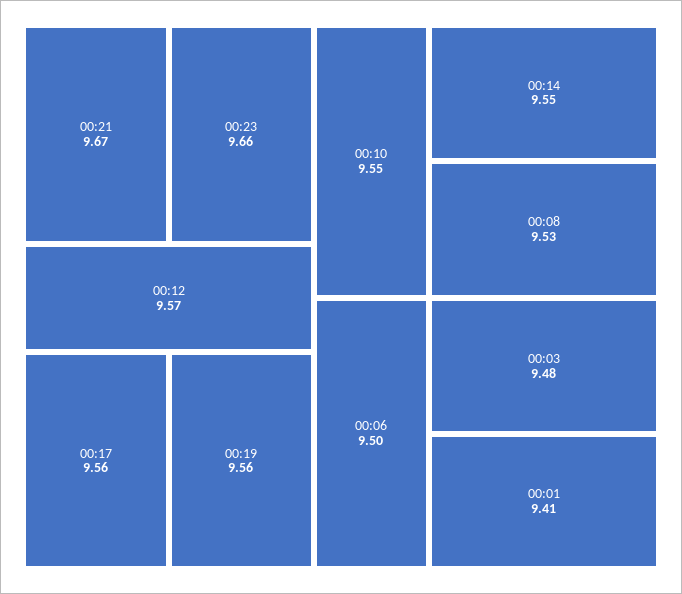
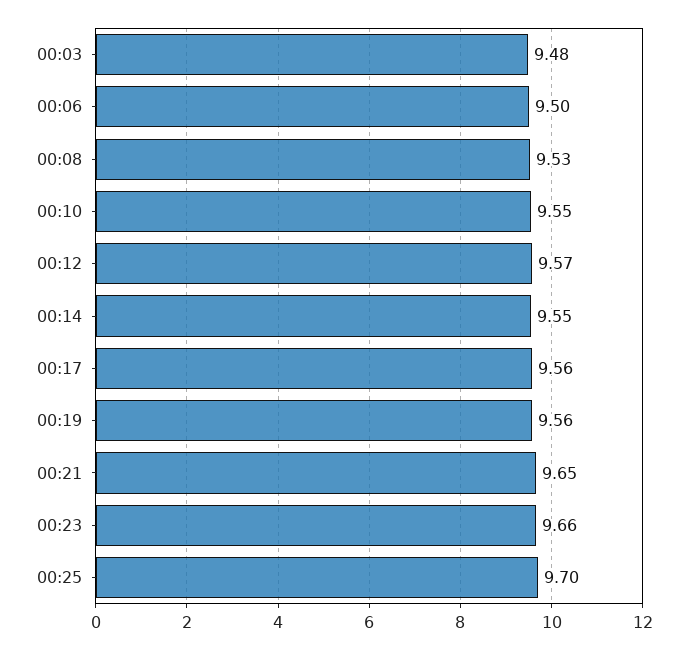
00:21: 9.67 -> 9.65
00:01: 9.41 -> none
00:25: none -> 9.7

